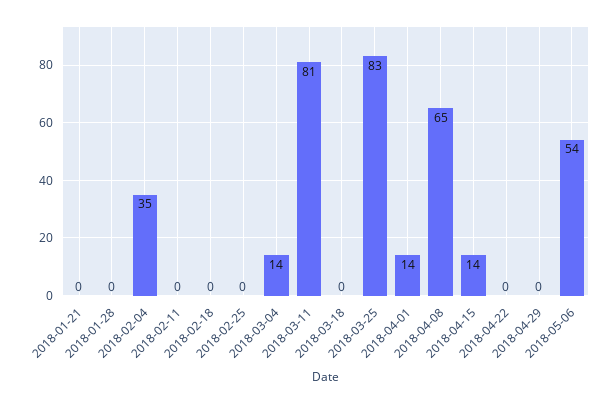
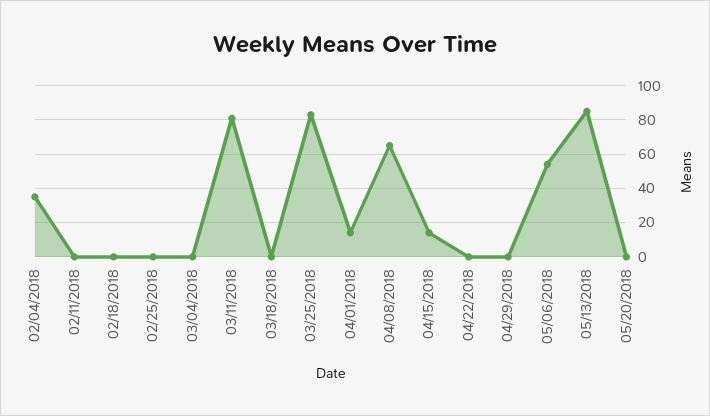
2018-01-21: 0 -> none
2018-01-28: 0 -> none
2018-03-04: 14 -> 0
05/13/2018: none -> 85
05/20/2018: none -> 0

